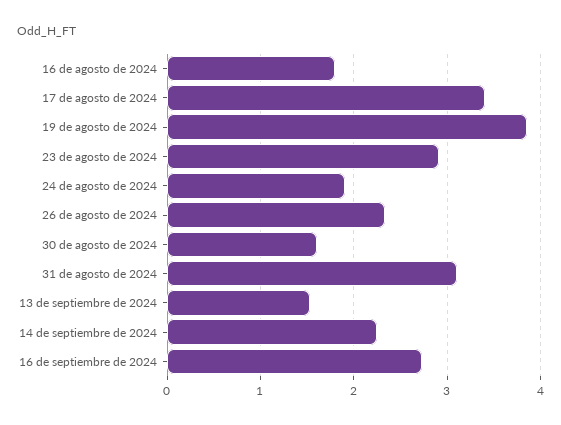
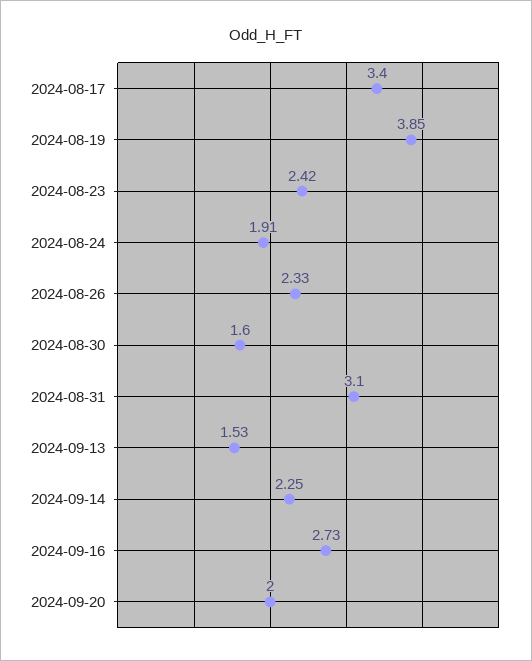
16 de agosto de 2024: 1.8 -> none
23 de agosto de 2024: 2.9 -> 2.42
2024-09-20: none -> 2

